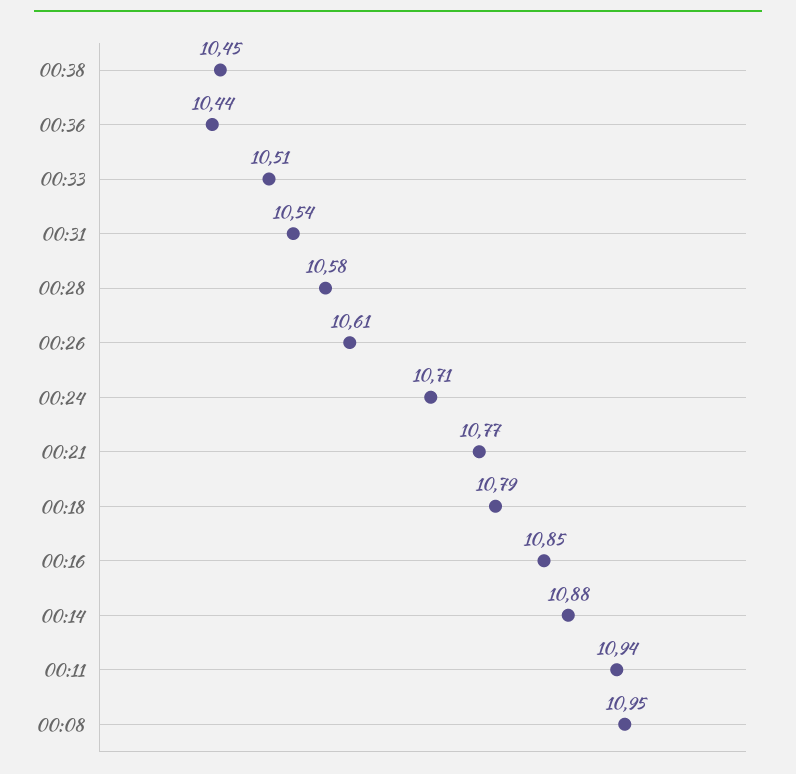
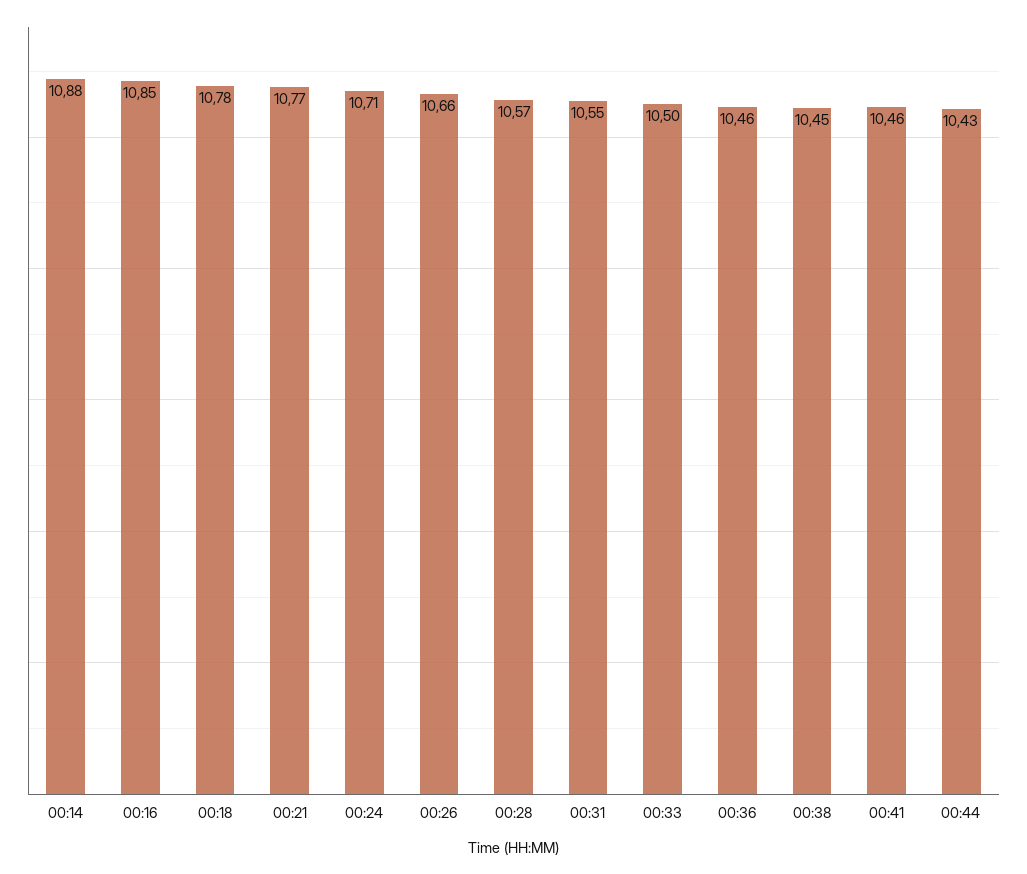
00:36: 10.44 -> 10.46
00:33: 10.51 -> 10.5
00:31: 10.54 -> 10.55
00:28: 10.58 -> 10.57
00:26: 10.61 -> 10.66
00:18: 10.79 -> 10.78
00:11: 10.94 -> none
00:08: 10.95 -> none
00:41: none -> 10.46
00:44: none -> 10.43

